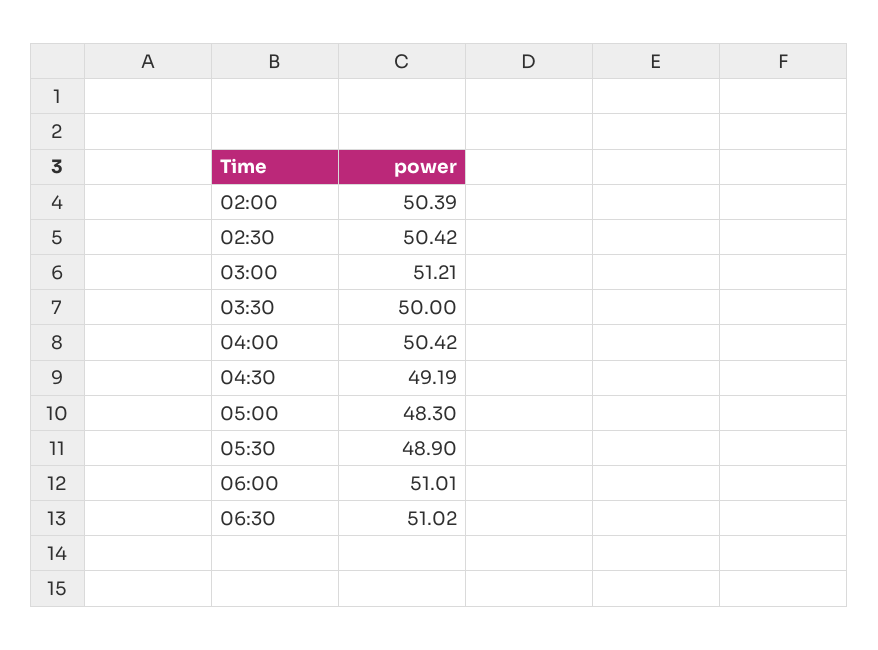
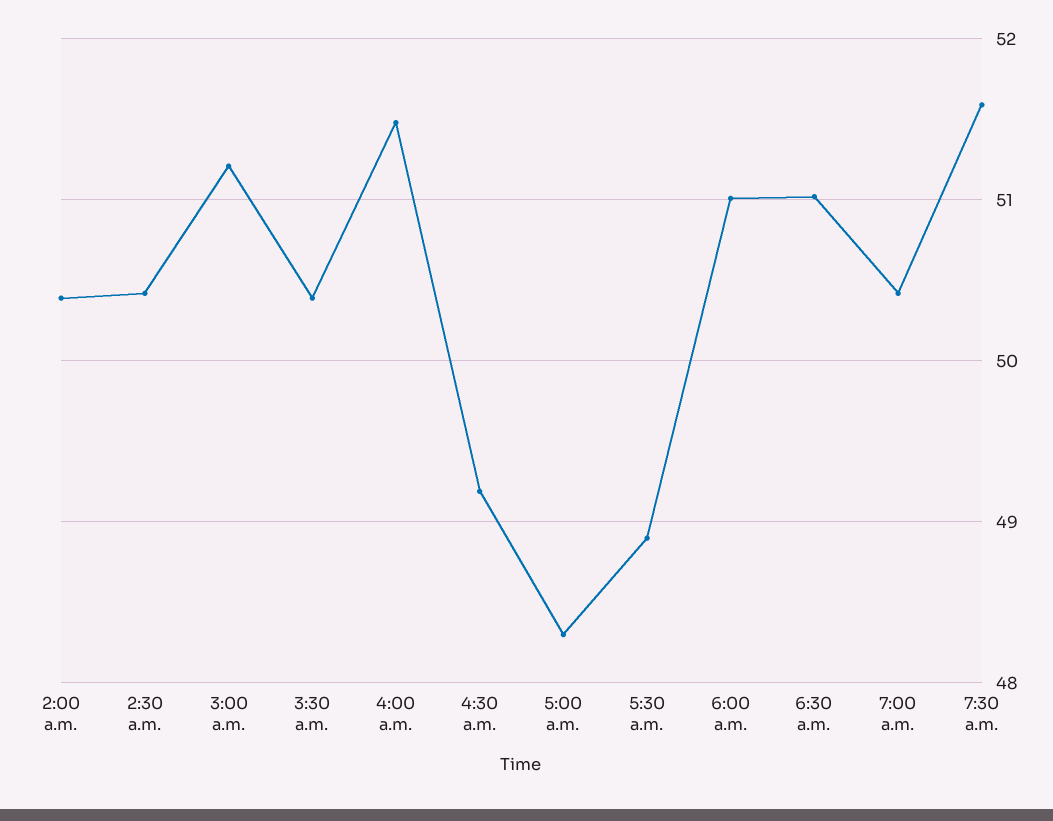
03:30: 50 -> 50.4
04:00: 50.42 -> 51.5
7:00 a.m.: none -> 50.4
7:30 a.m.: none -> 51.6

